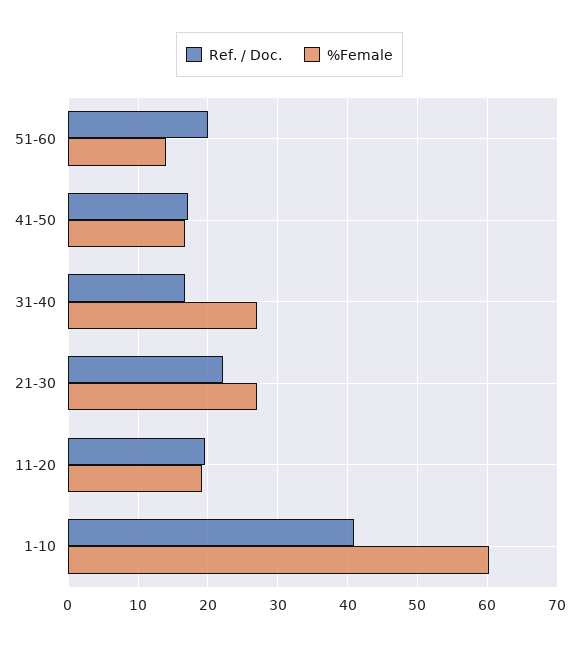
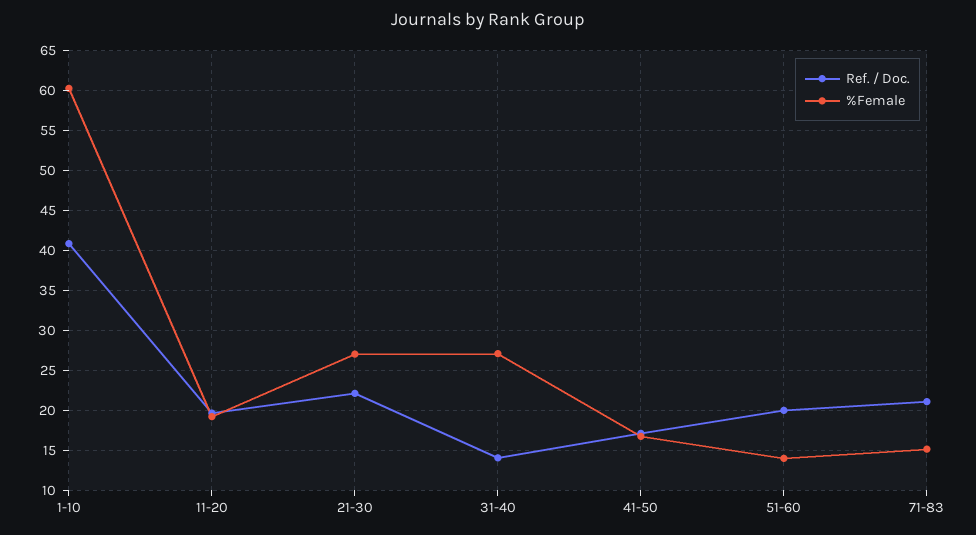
Ref. / Doc., 31-40: 17 -> 14
Ref. / Doc., 71-83: none -> 21
%Female, 71-83: none -> 15

